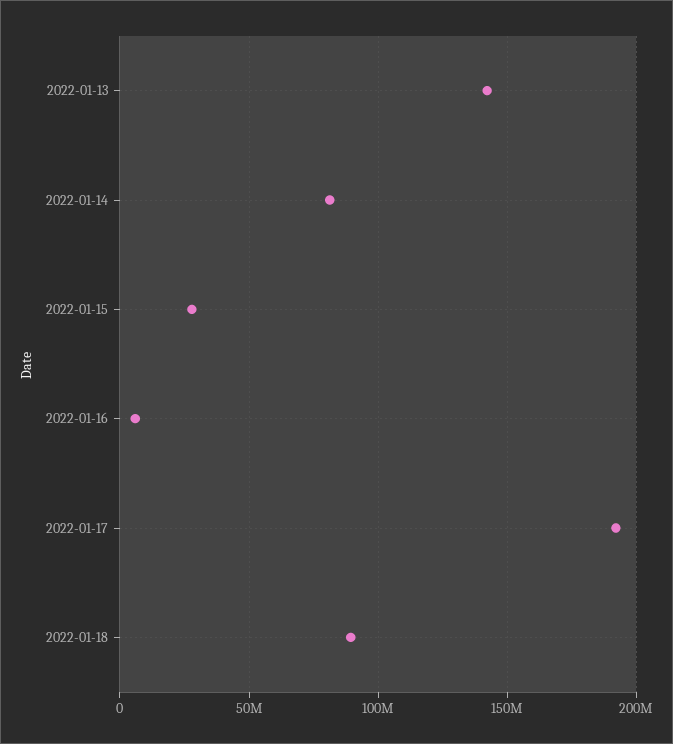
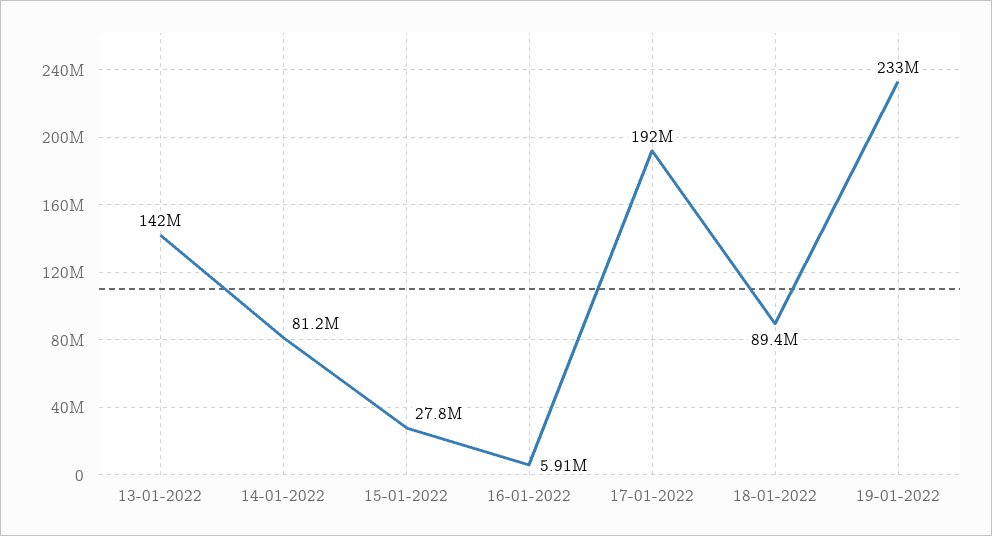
19-01-2022: none -> 233000000

